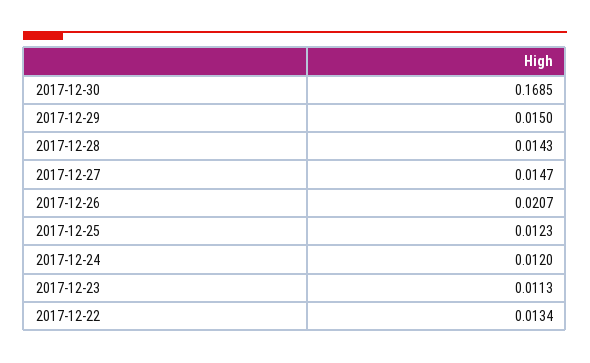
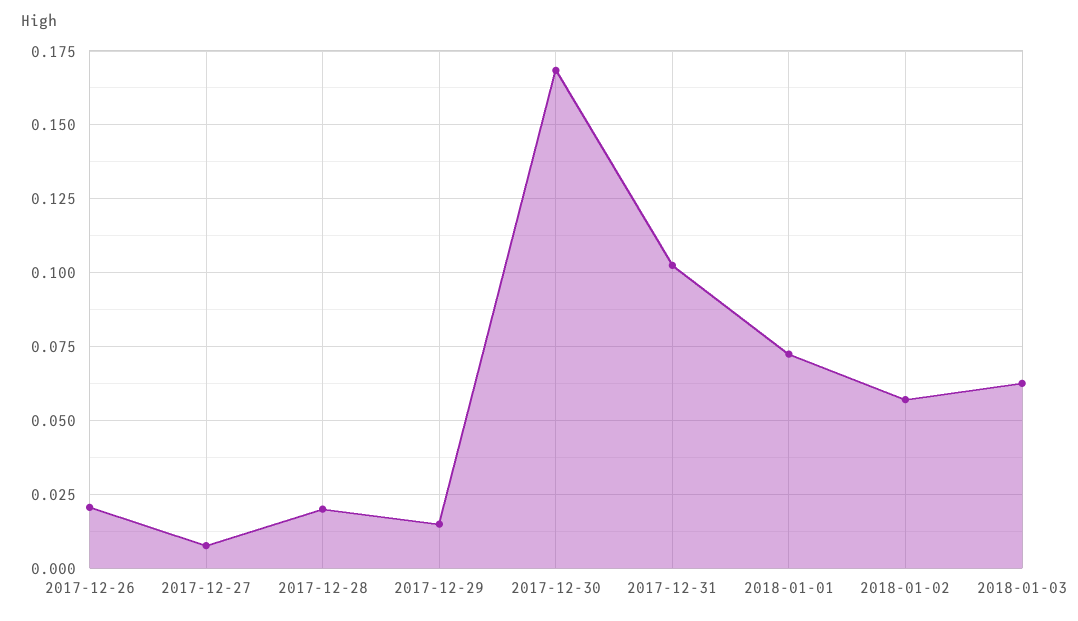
2017-12-28: 0.0143 -> 0.02
2017-12-27: 0.0147 -> 0.0075
2017-12-25: 0.0123 -> none
2017-12-24: 0.012 -> none
2017-12-23: 0.0113 -> none
2017-12-22: 0.0134 -> none
2017-12-31: none -> 0.1025
2018-01-01: none -> 0.0725
2018-01-02: none -> 0.0575
2018-01-03: none -> 0.0625

